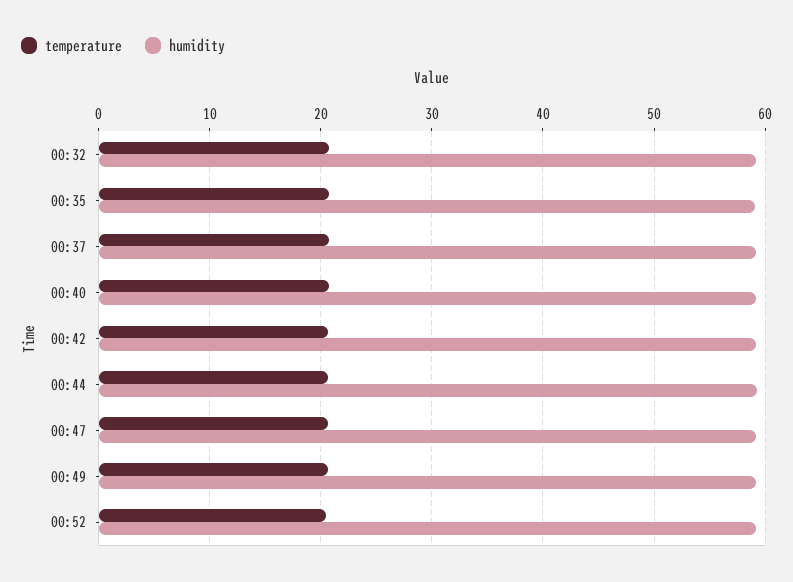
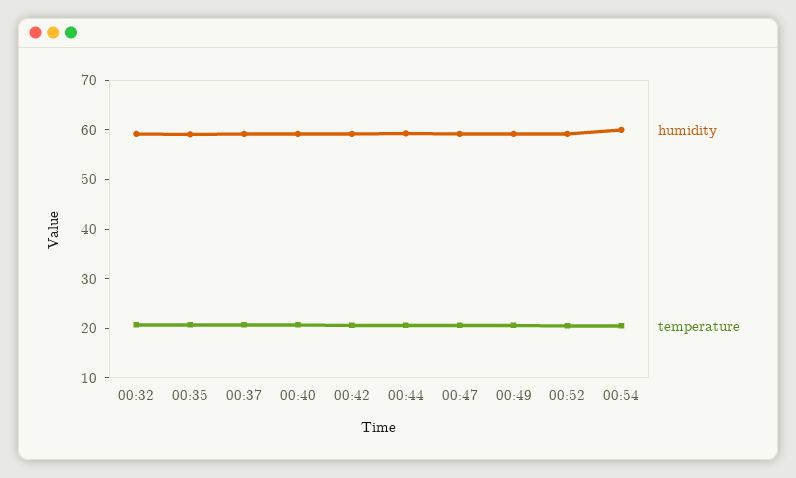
humidity, 00:54: none -> 60
temperature, 00:54: none -> 20

